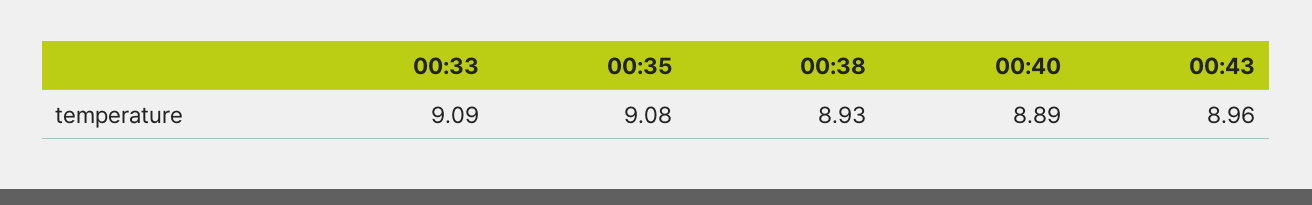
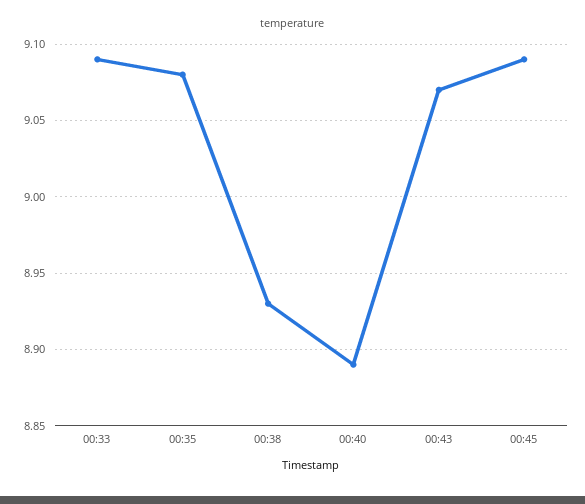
00:43: 8.96 -> 9.07
00:45: none -> 9.09

